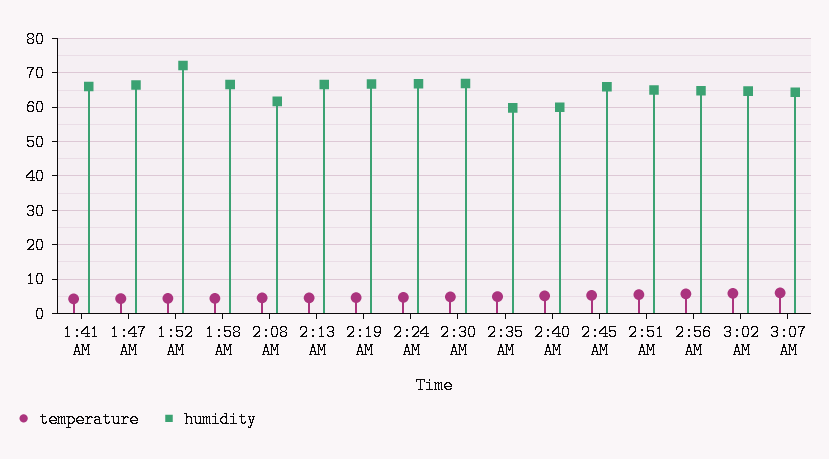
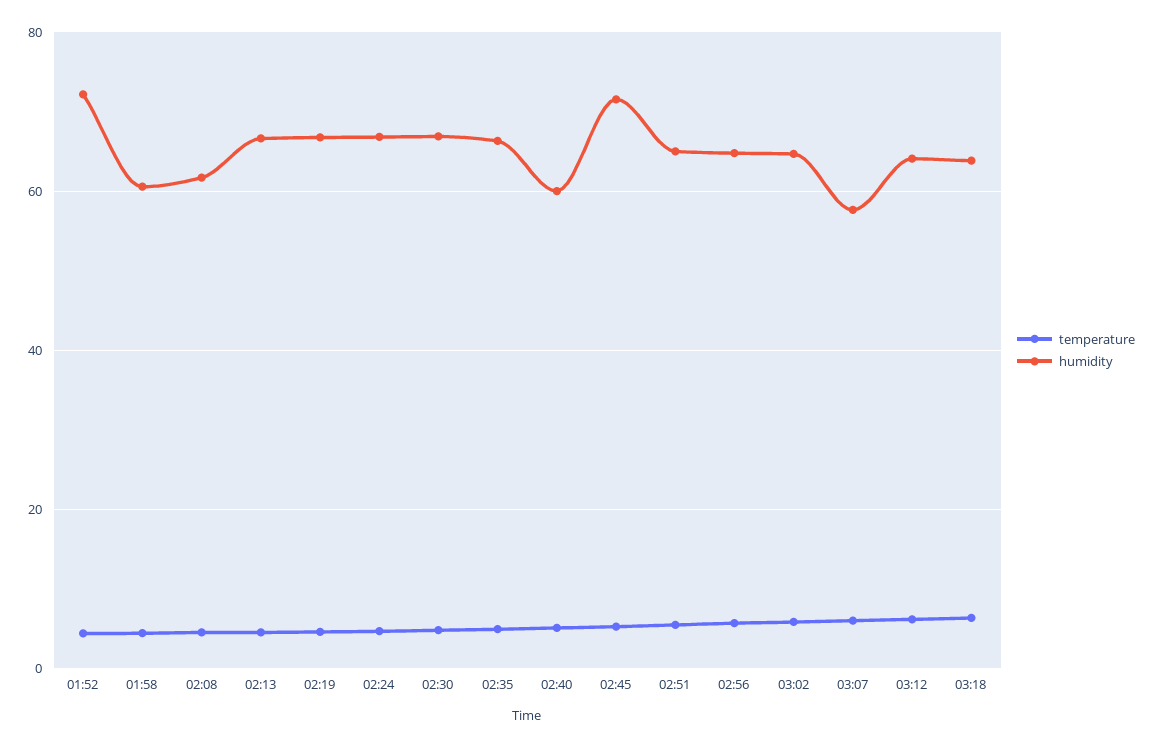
temperature, 1:41 AM: 4 -> none
humidity, 1:41 AM: 66 -> none
temperature, 1:47 AM: 4 -> none
humidity, 1:47 AM: 66 -> none
humidity, 1:58 AM: 66 -> 60
humidity, 2:35 AM: 60 -> 66
humidity, 2:45 AM: 66 -> 72
humidity, 3:07 AM: 64 -> 58
temperature, 03:12: none -> 6
humidity, 03:12: none -> 64
temperature, 03:18: none -> 6
humidity, 03:18: none -> 64

